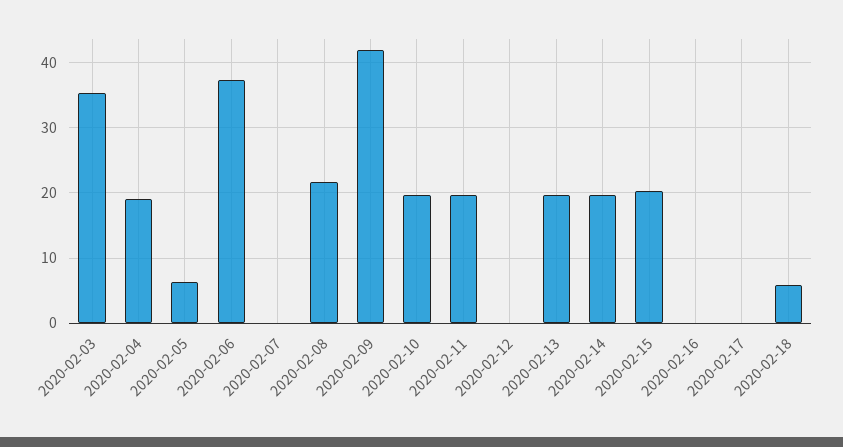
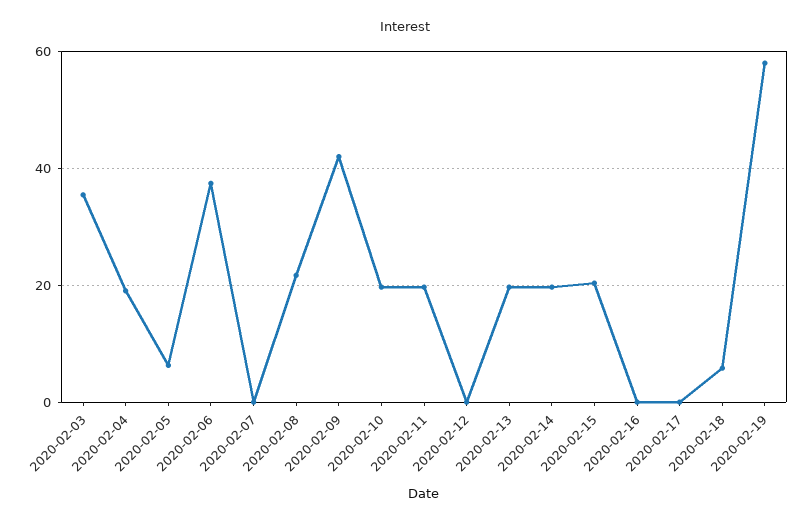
2020-02-19: none -> 58

